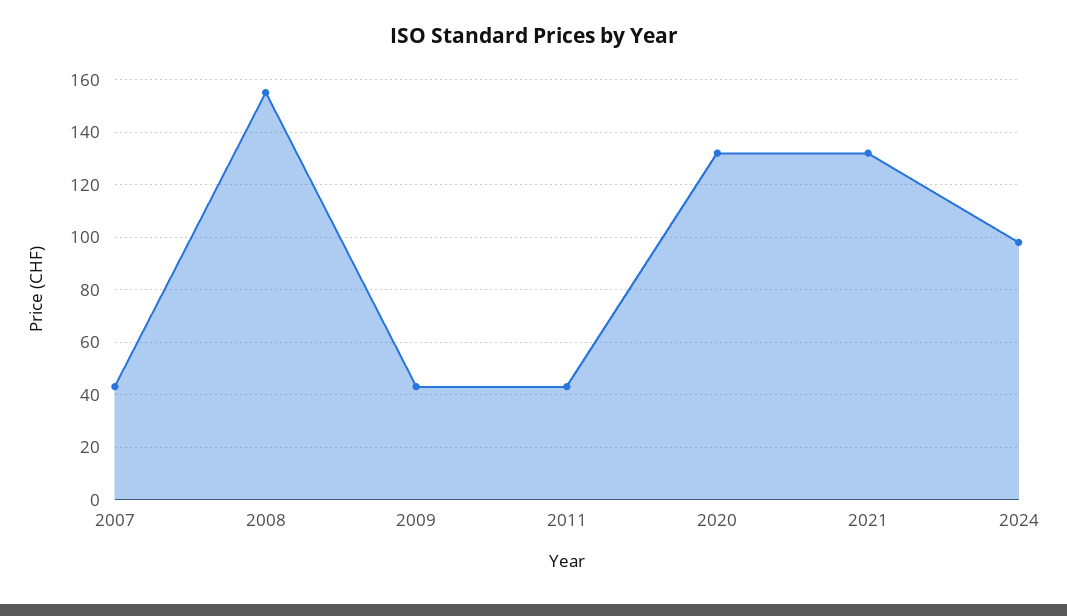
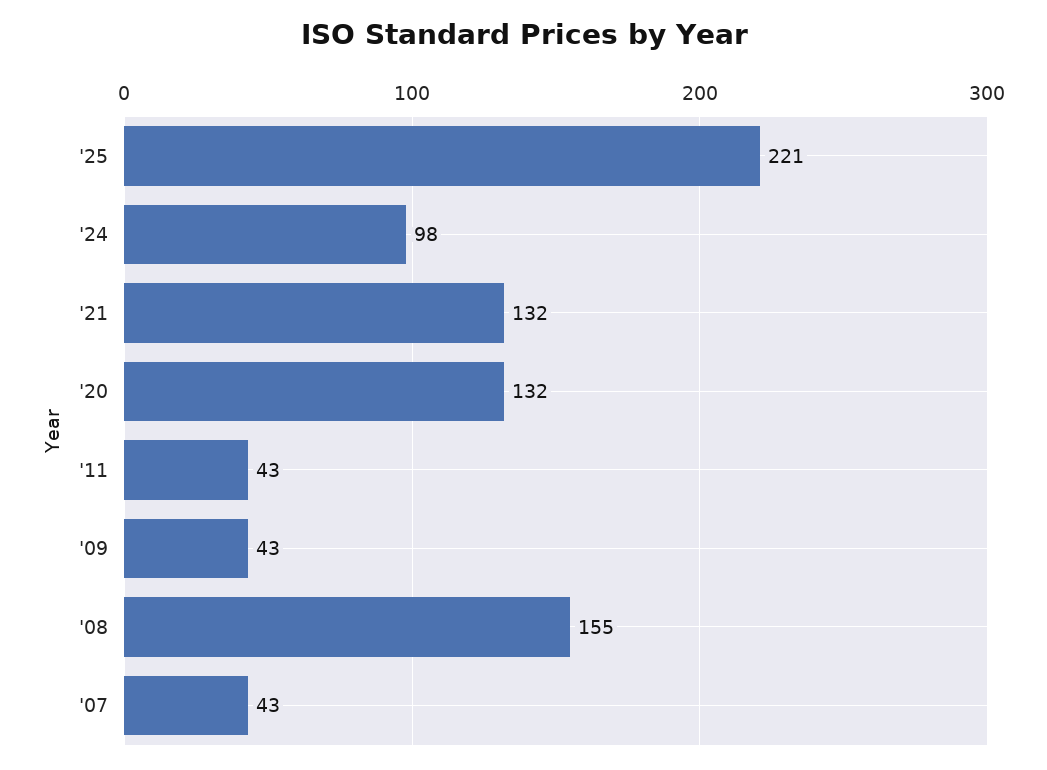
'25: none -> 221

